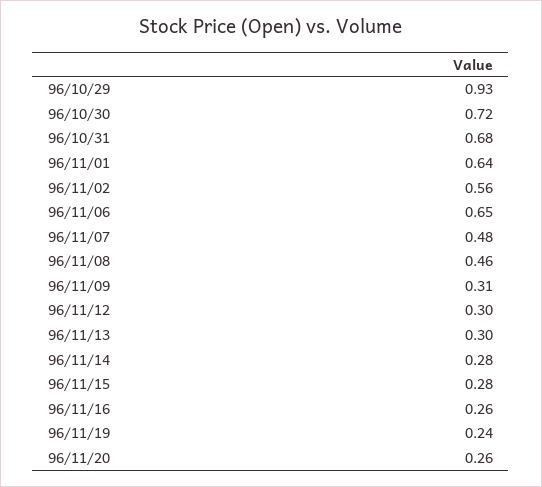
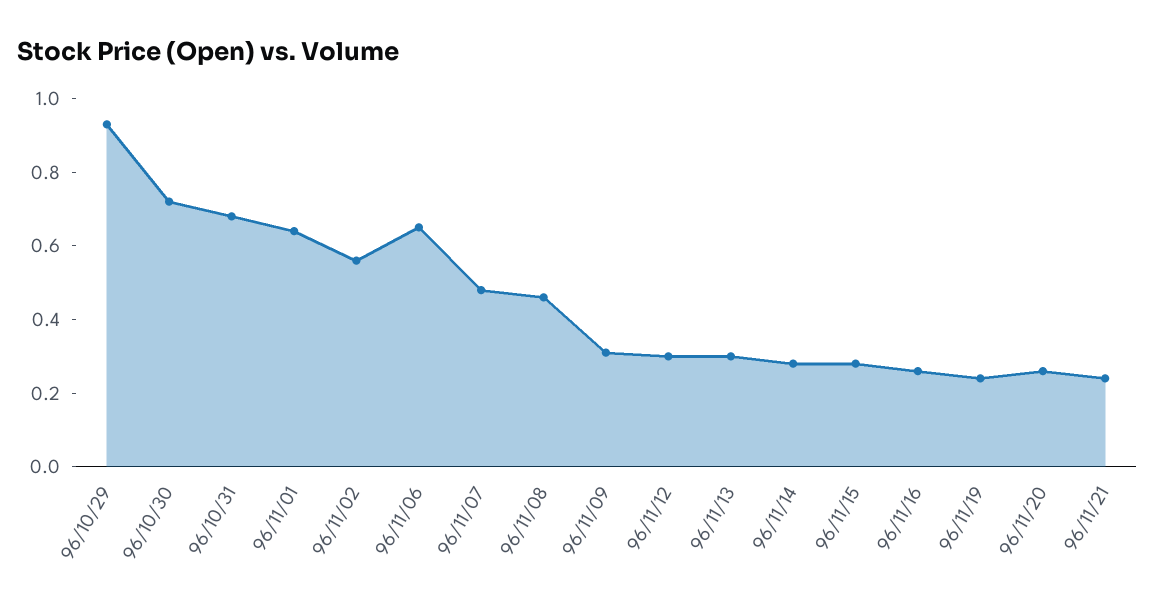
96/11/21: none -> 0.25

